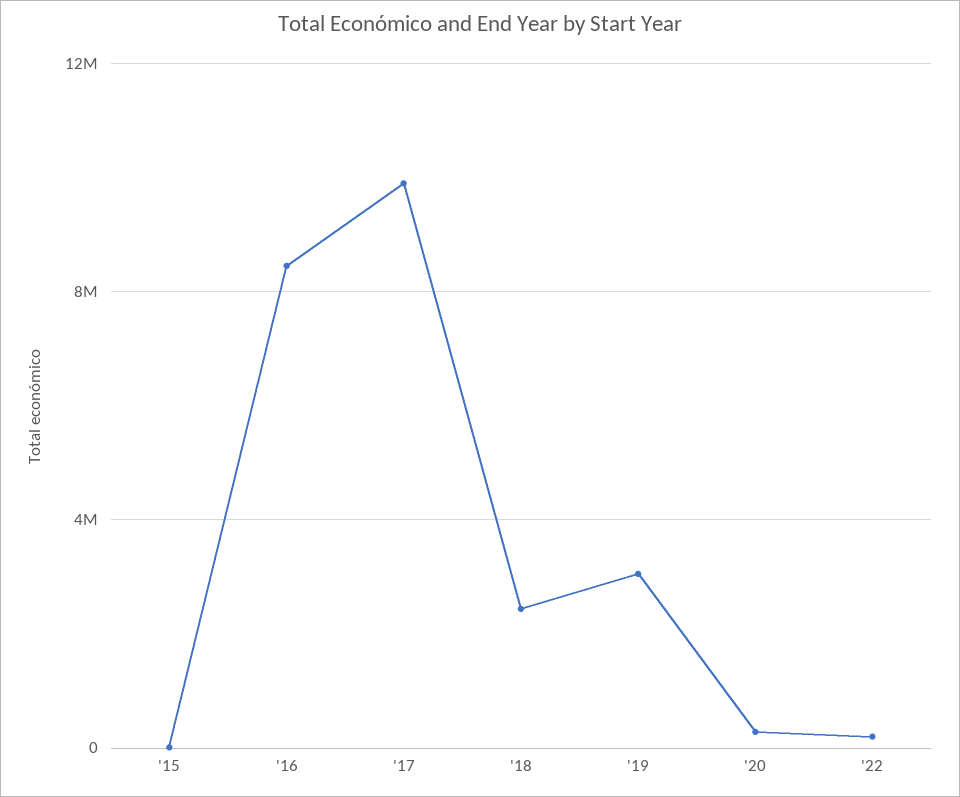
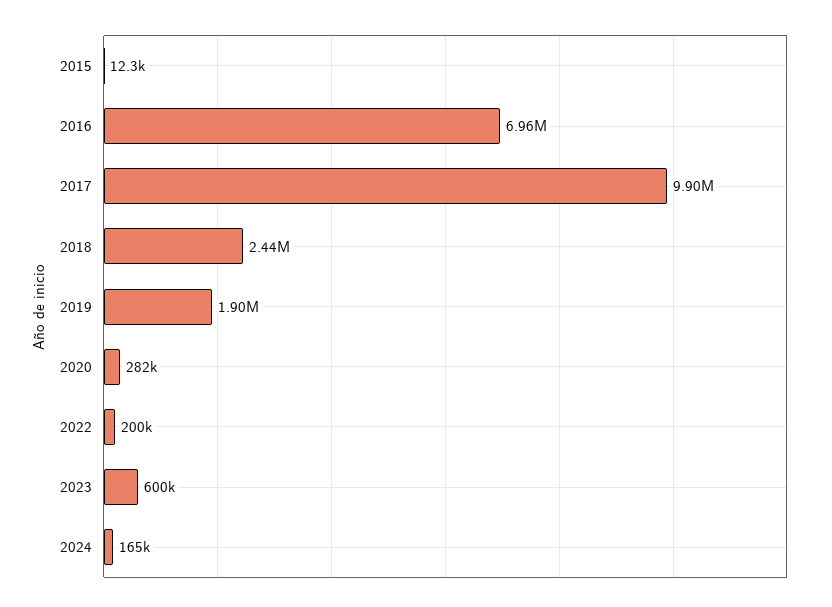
'16: 8500000 -> 6960000
'19: 3000000 -> 1900000
2023: none -> 600000
2024: none -> 165000

